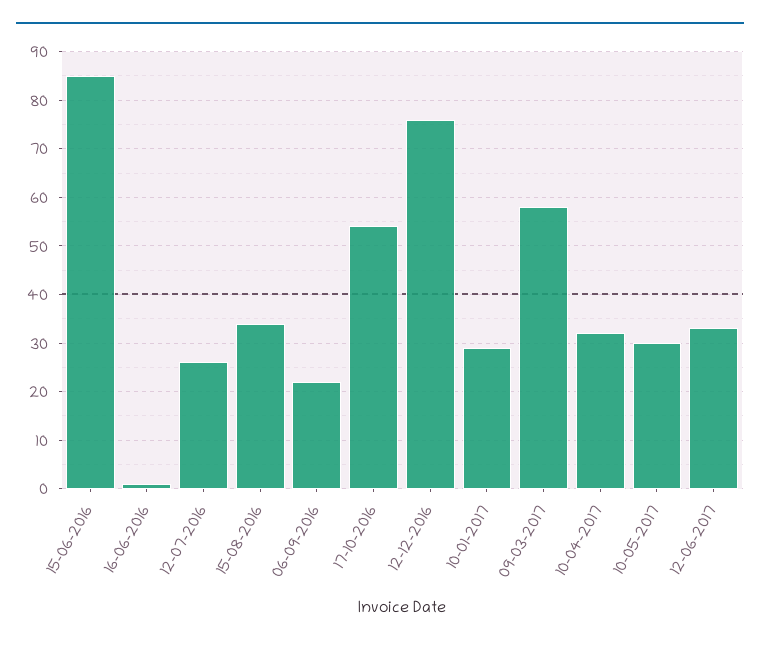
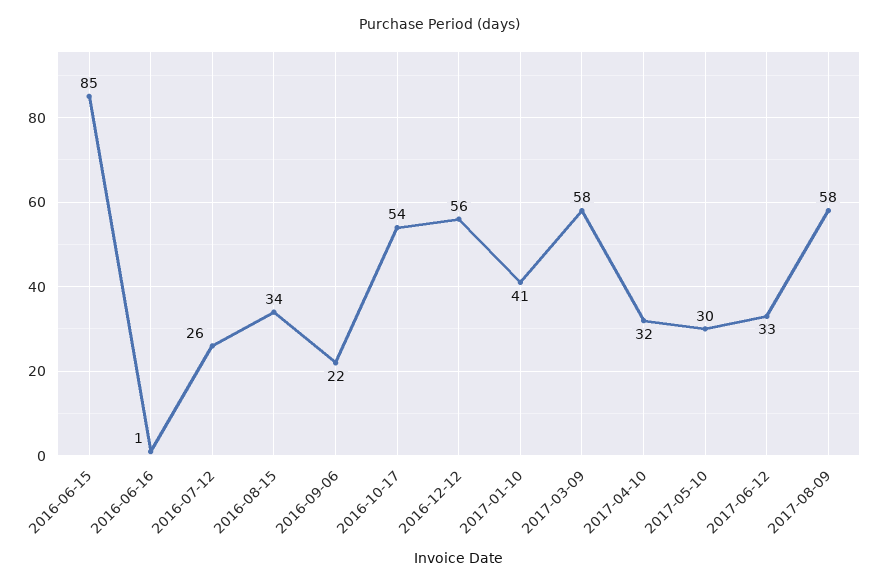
12-12-2016: 75 -> 56
10-01-2017: 30 -> 41
2017-08-09: none -> 58

